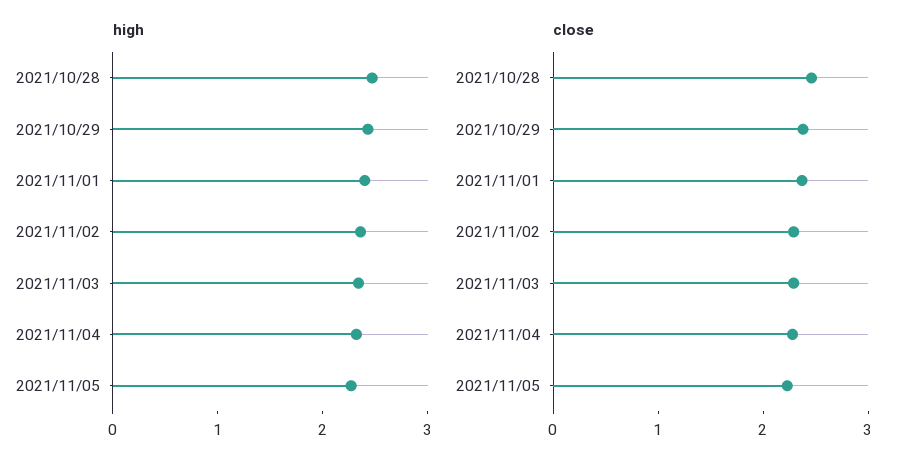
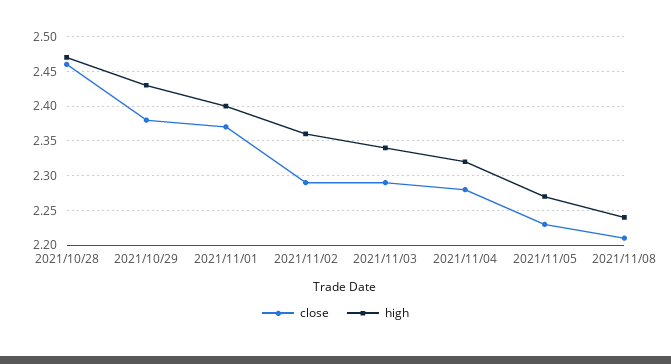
close, 2021/11/08: none -> 2.21
high, 2021/11/08: none -> 2.24

